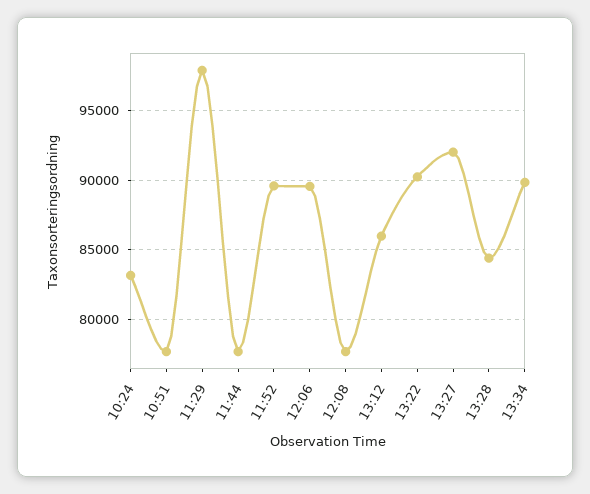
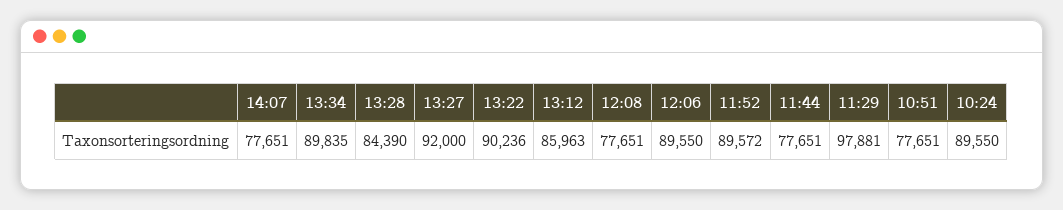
10:24: 83000 -> 89550
14:07: none -> 77651

